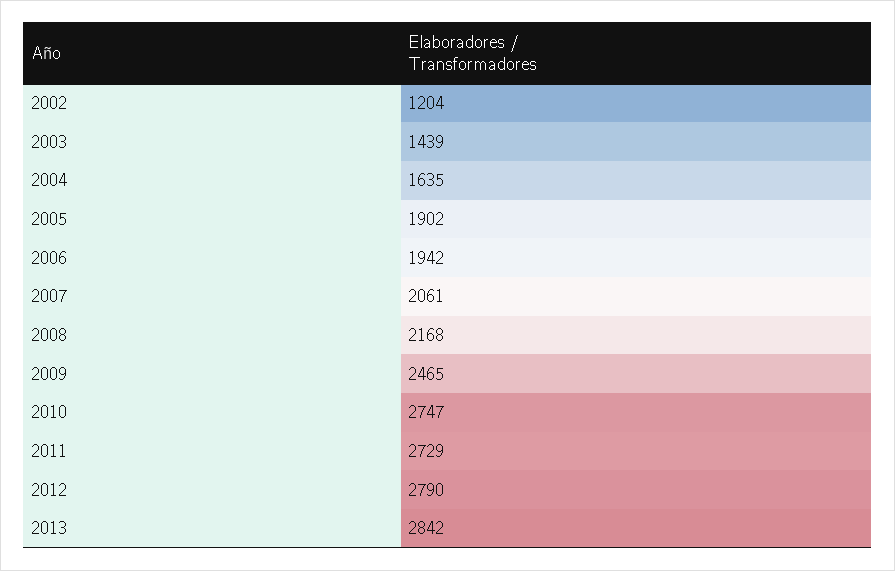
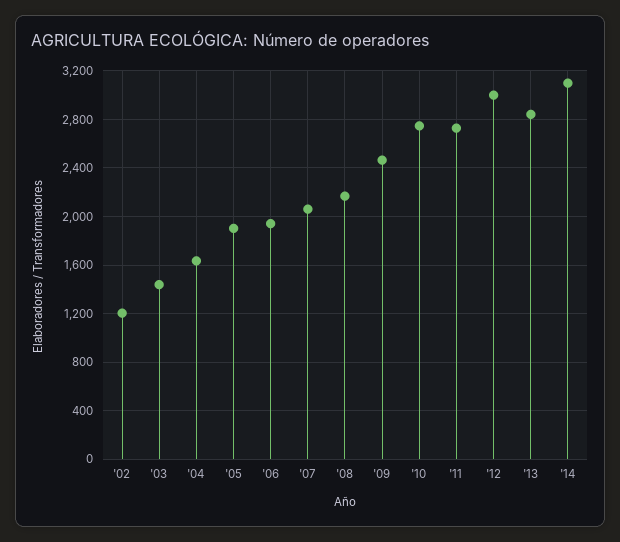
2012: 2790 -> 3000
'14: none -> 3100

